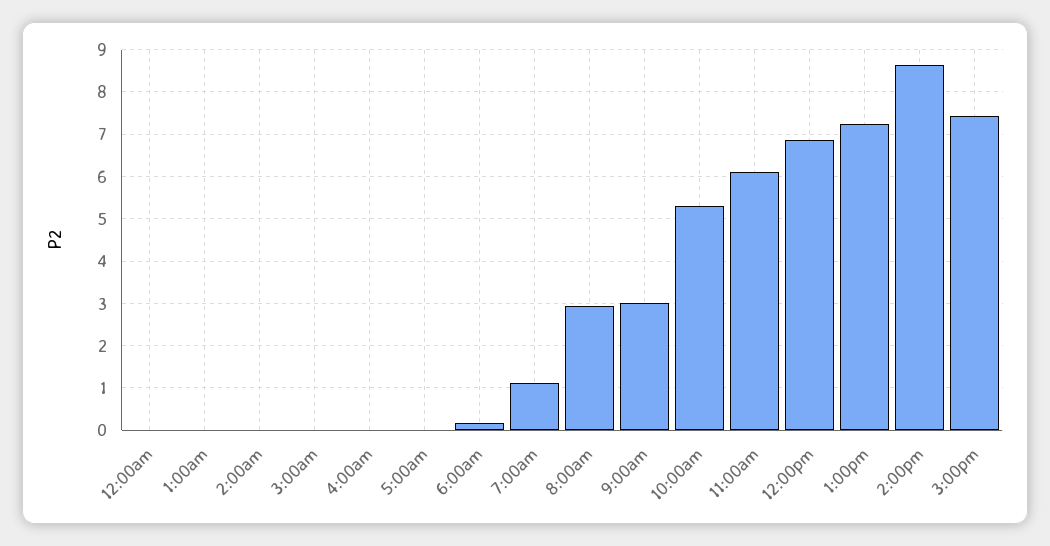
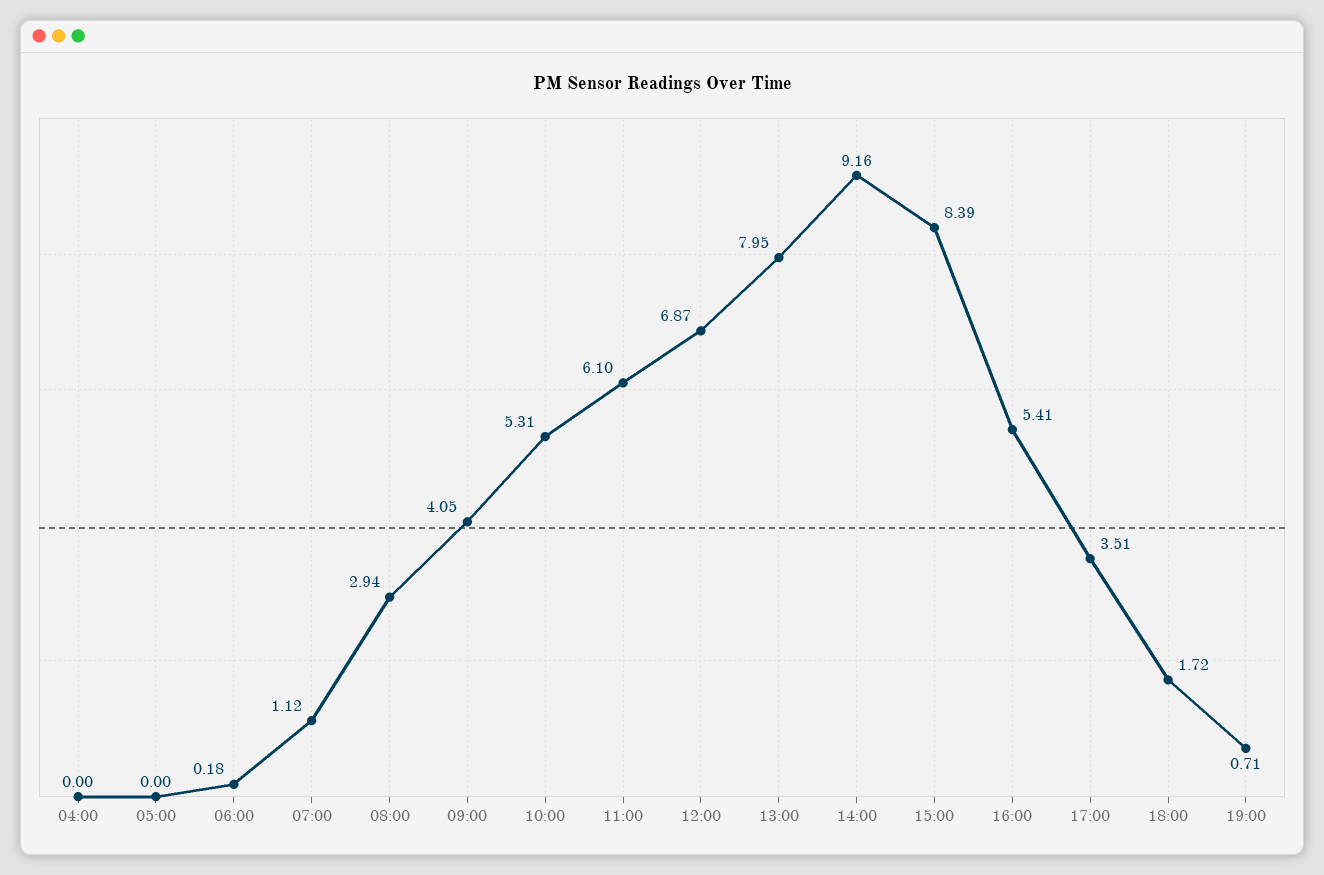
12:00am: 0 -> none
1:00am: 0 -> none
2:00am: 0 -> none
3:00am: 0 -> none
9:00am: 3 -> 4.05
1:00pm: 7.2 -> 7.95
2:00pm: 8.6 -> 9.16
3:00pm: 7.4 -> 8.39
16:00: none -> 5.41
17:00: none -> 3.51
18:00: none -> 1.72
19:00: none -> 0.71

